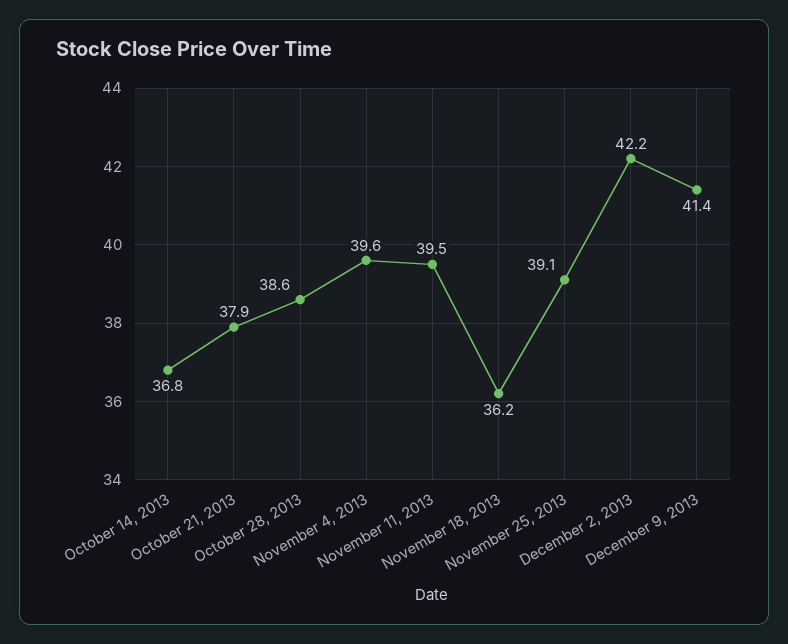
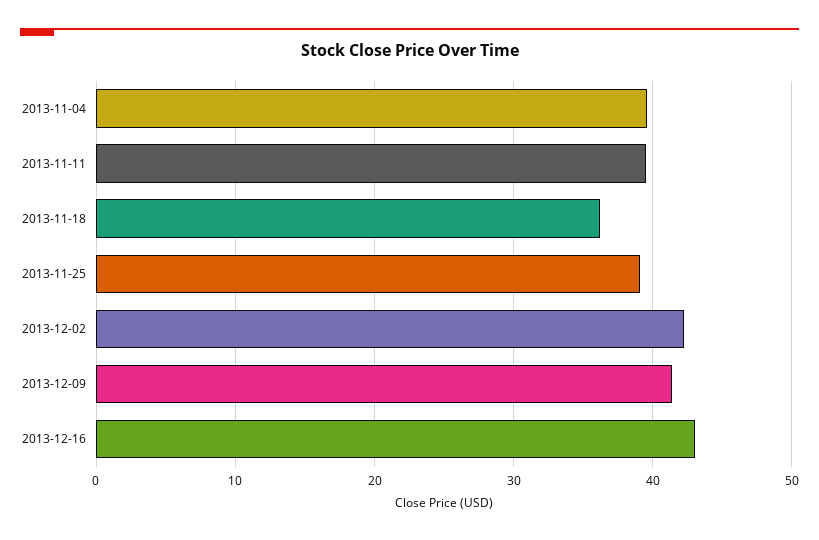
October 14, 2013: 36.8 -> none
October 21, 2013: 37.9 -> none
October 28, 2013: 38.6 -> none
2013-12-16: none -> 43

